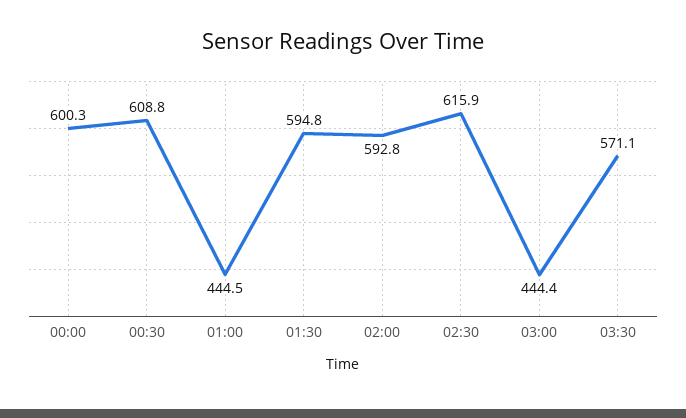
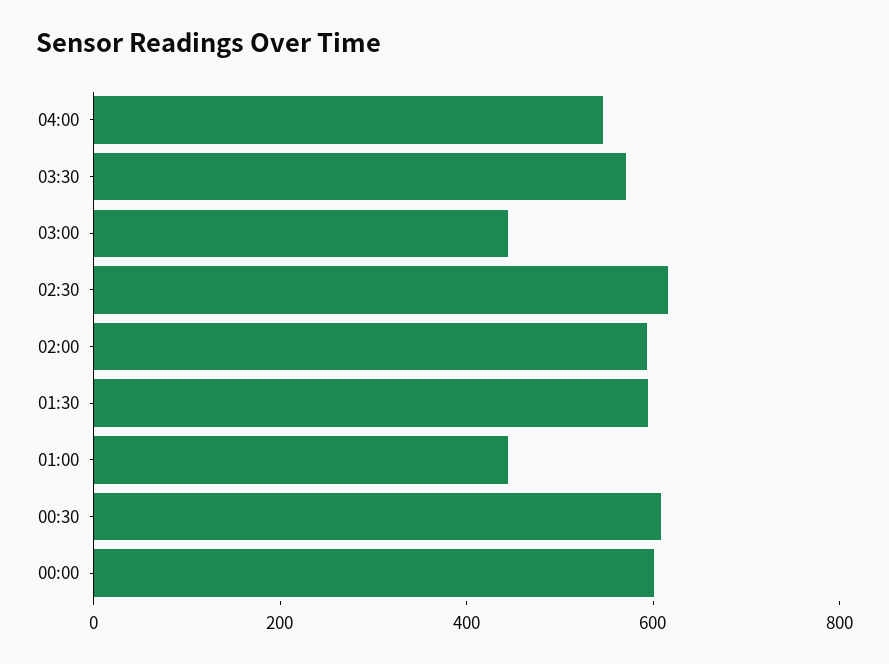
04:00: none -> 550

